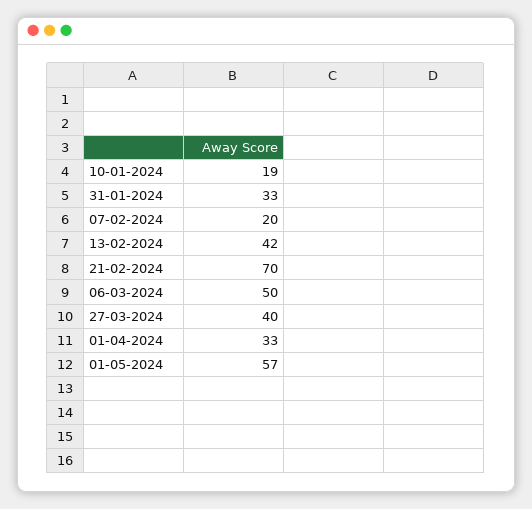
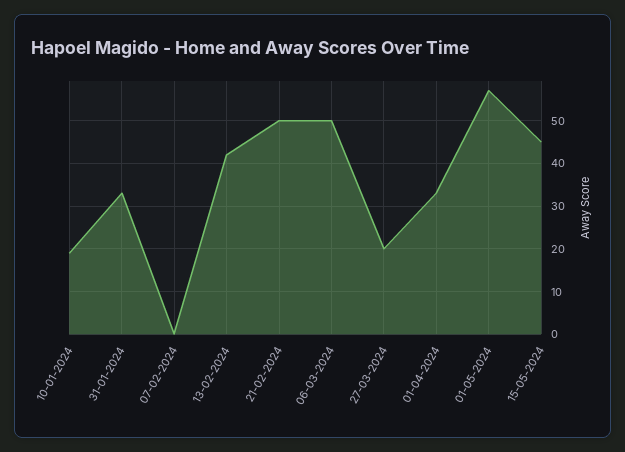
07-02-2024: 20 -> 0
21-02-2024: 70 -> 50
27-03-2024: 40 -> 20
15-05-2024: none -> 45

